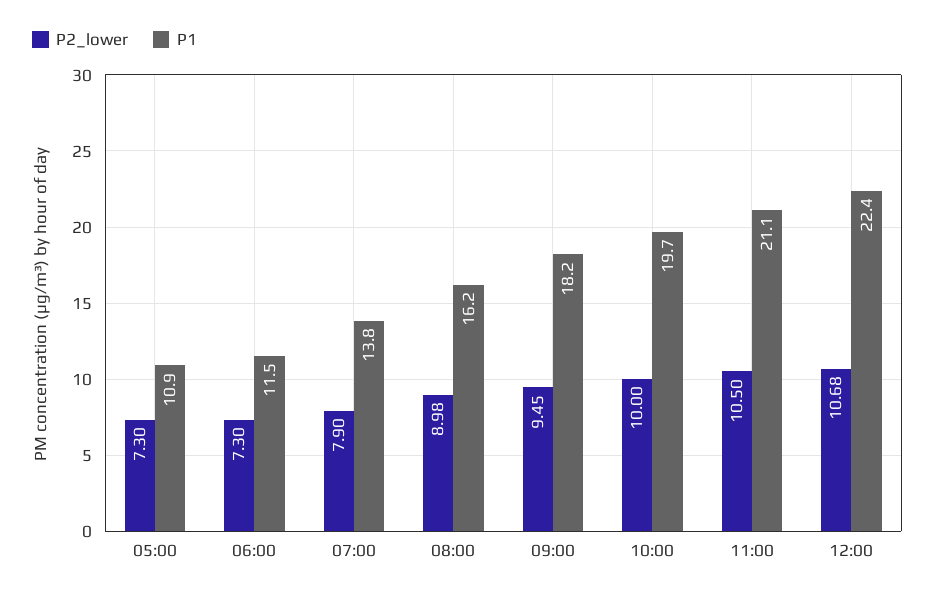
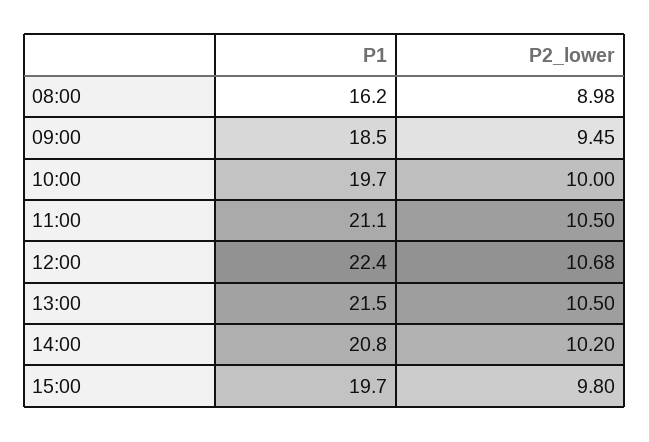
P2_lower, 05:00: 7.3 -> none
P1, 05:00: 10.9 -> none
P2_lower, 06:00: 7.3 -> none
P1, 06:00: 11.5 -> none
P2_lower, 07:00: 7.9 -> none
P1, 07:00: 13.8 -> none
P1, 09:00: 18.2 -> 18.5
P1, 13:00: none -> 21.5
P2_lower, 13:00: none -> 10.5
P1, 14:00: none -> 20.8
P2_lower, 14:00: none -> 10.2
P1, 15:00: none -> 19.7
P2_lower, 15:00: none -> 9.8

